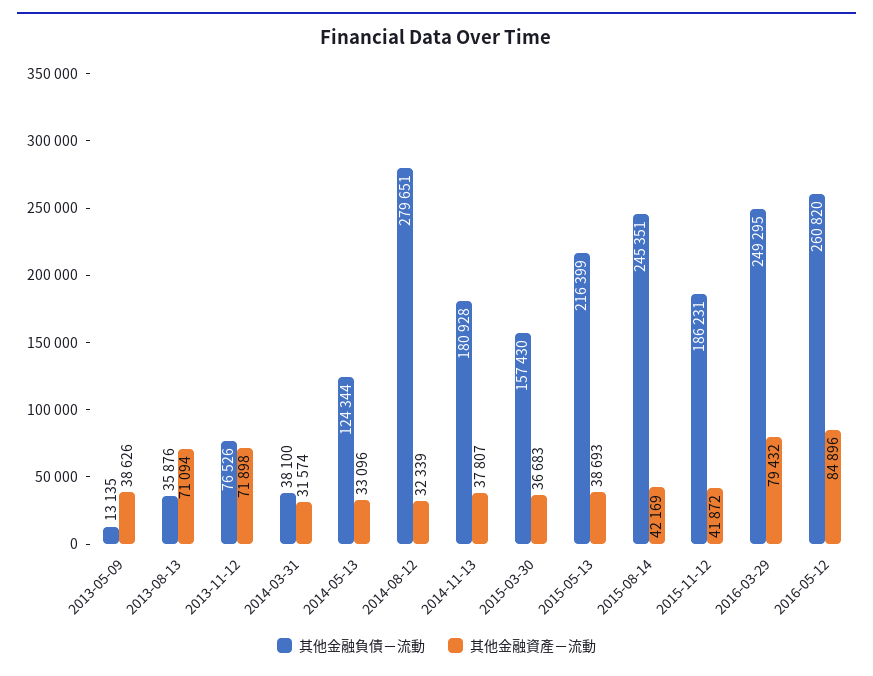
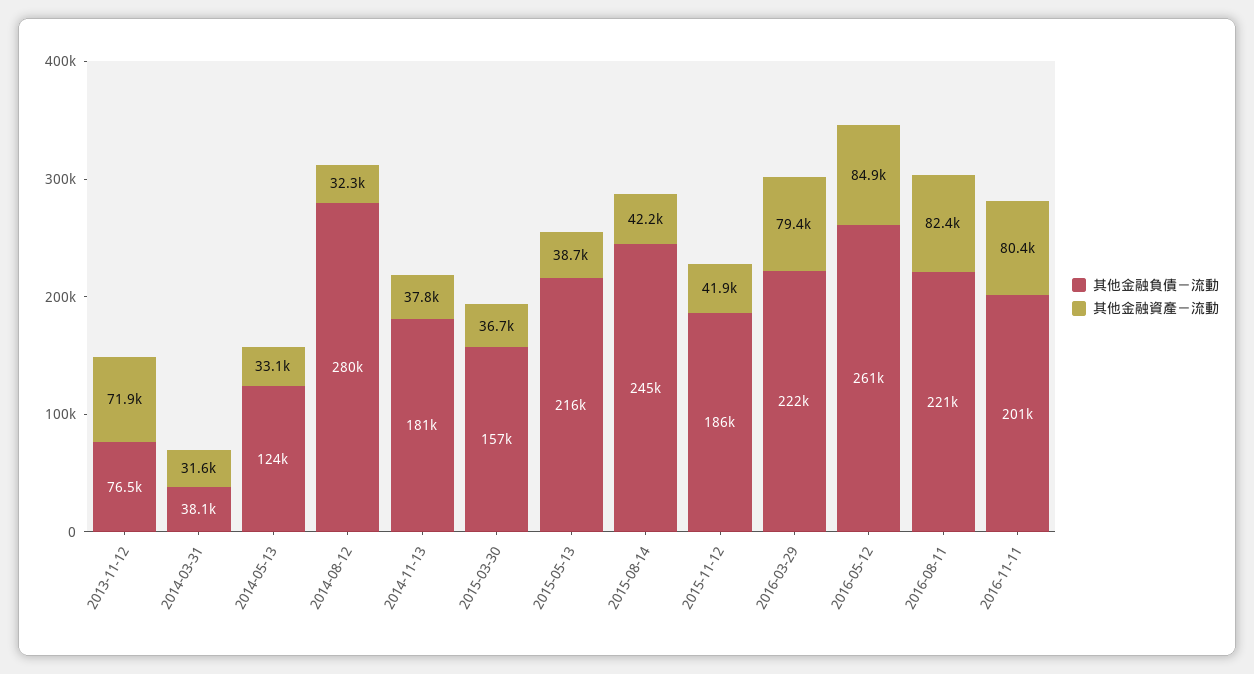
其他金融負債－流動, 2013-05-09: 13135 -> none
其他金融資產－流動, 2013-05-09: 38626 -> none
其他金融負債－流動, 2013-08-13: 35876 -> none
其他金融資產－流動, 2013-08-13: 71094 -> none
其他金融負債－流動, 2016-03-29: 249295 -> 222000
其他金融負債－流動, 2016-08-11: none -> 221000
其他金融資產－流動, 2016-08-11: none -> 82400
其他金融負債－流動, 2016-11-11: none -> 201000
其他金融資產－流動, 2016-11-11: none -> 80400

